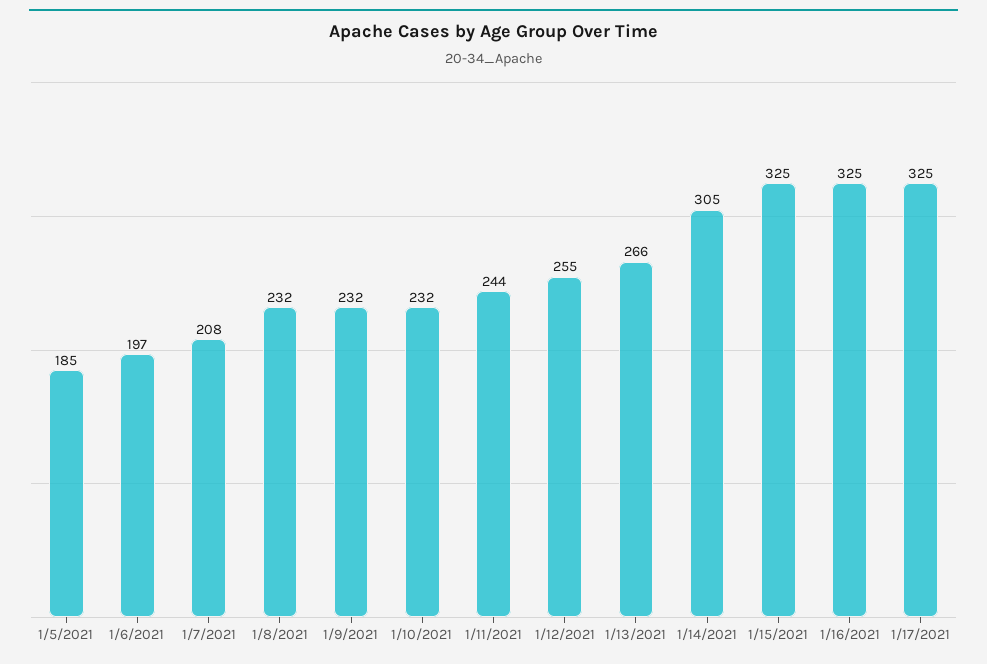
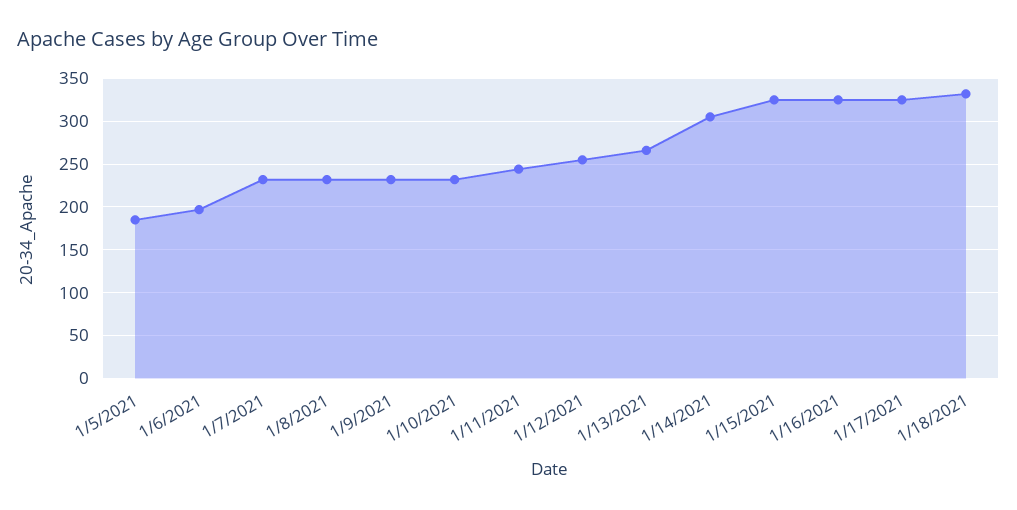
1/7/2021: 208 -> 230
1/18/2021: none -> 330

